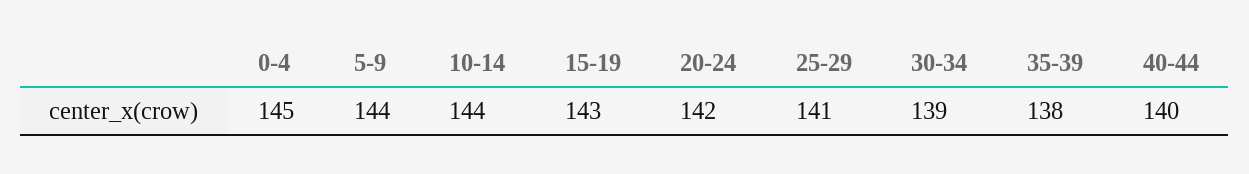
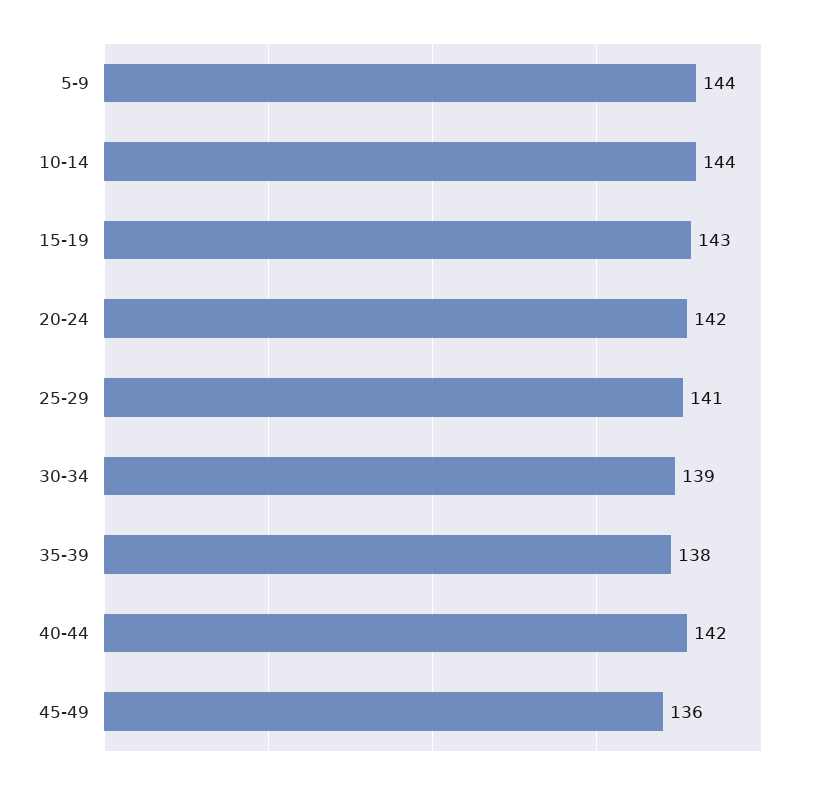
0-4: 145 -> none
40-44: 140 -> 142
45-49: none -> 136

